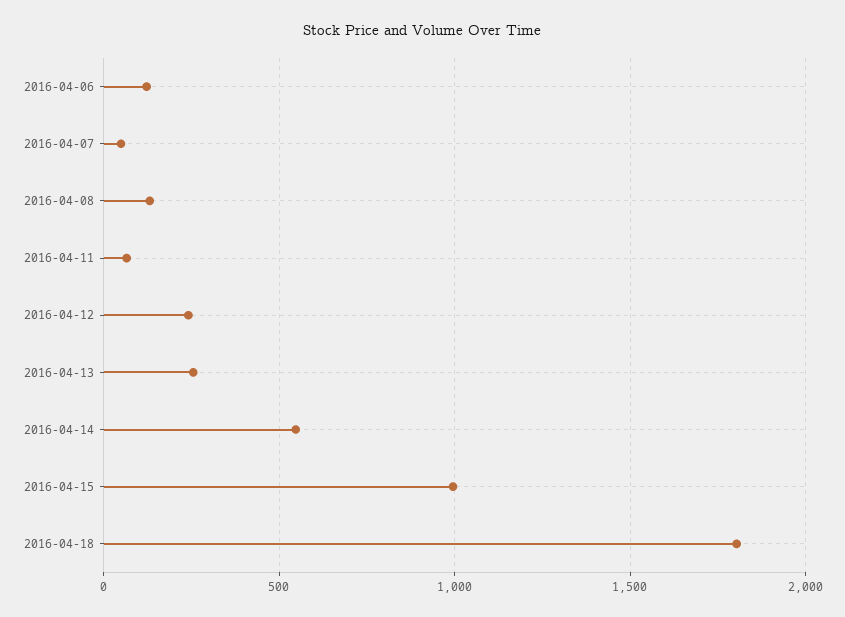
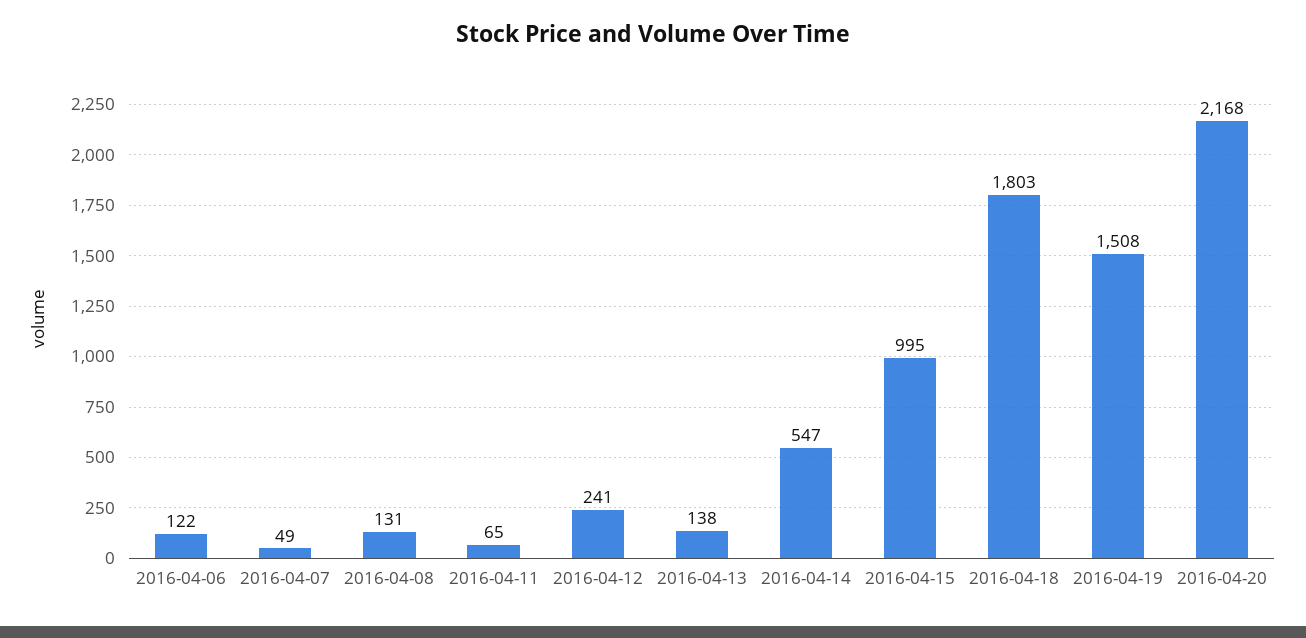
2016-04-13: 250 -> 138
2016-04-19: none -> 1508
2016-04-20: none -> 2168

